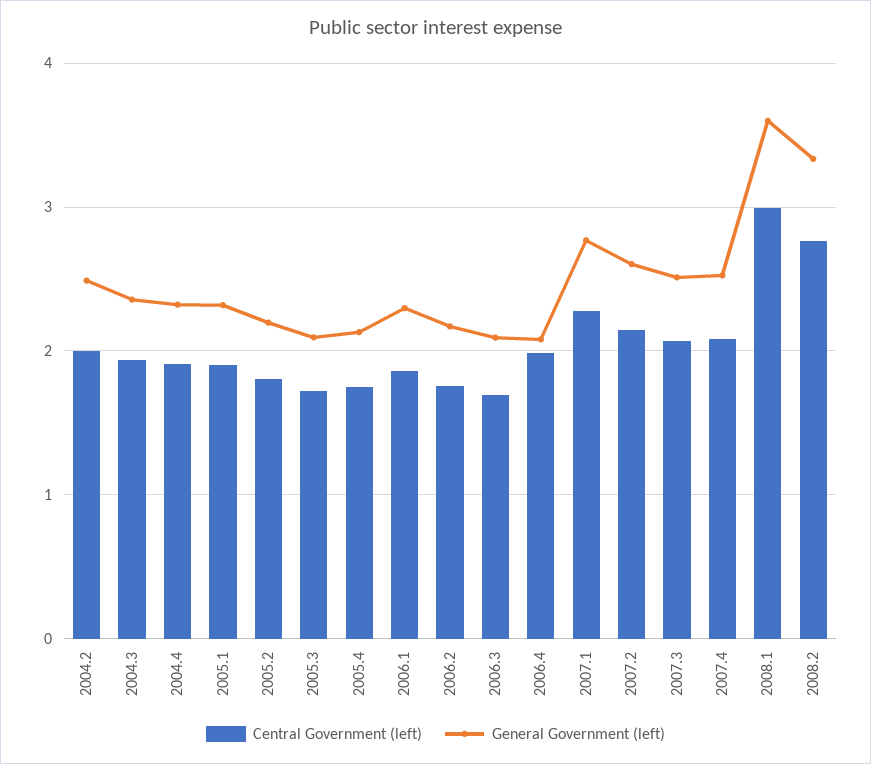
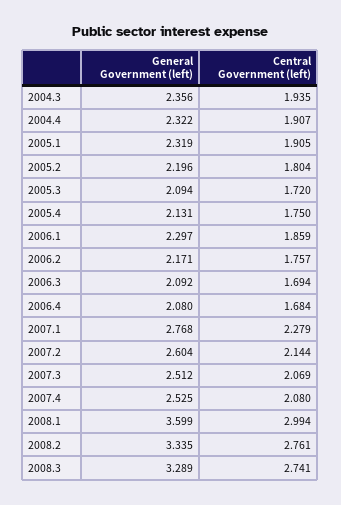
Central Government (left), 2004.2: 2 -> none
General Government (left), 2004.2: 2.5 -> none
Central Government (left), 2006.4: 2 -> 1.684
General Government (left), 2008.3: none -> 3.289
Central Government (left), 2008.3: none -> 2.741

